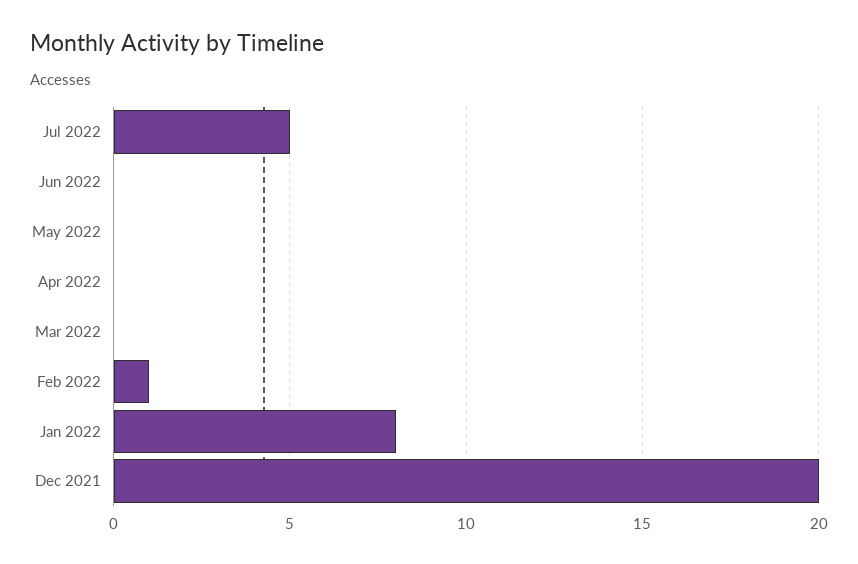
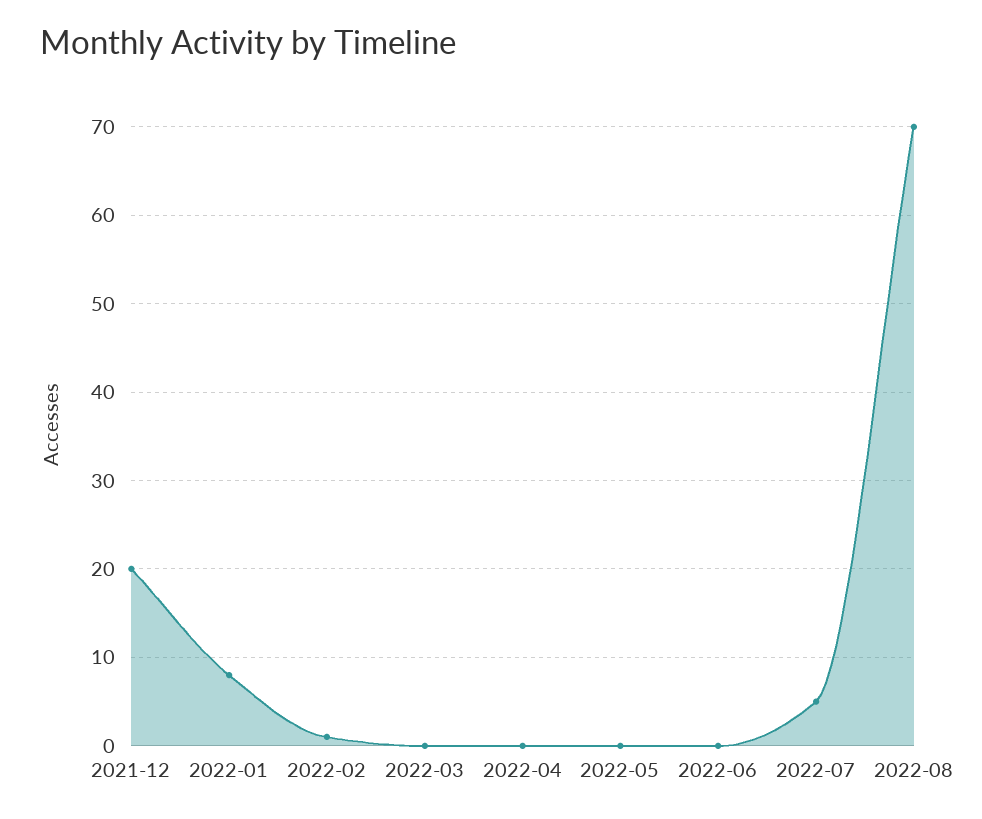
2022-08: none -> 70

